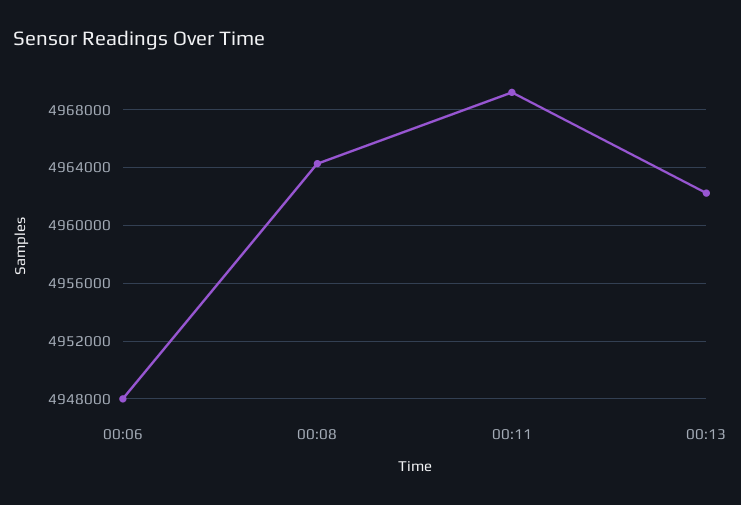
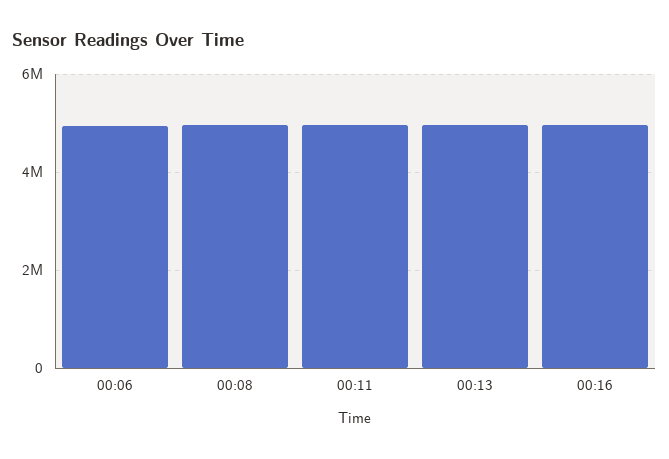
00:16: none -> 5000000

